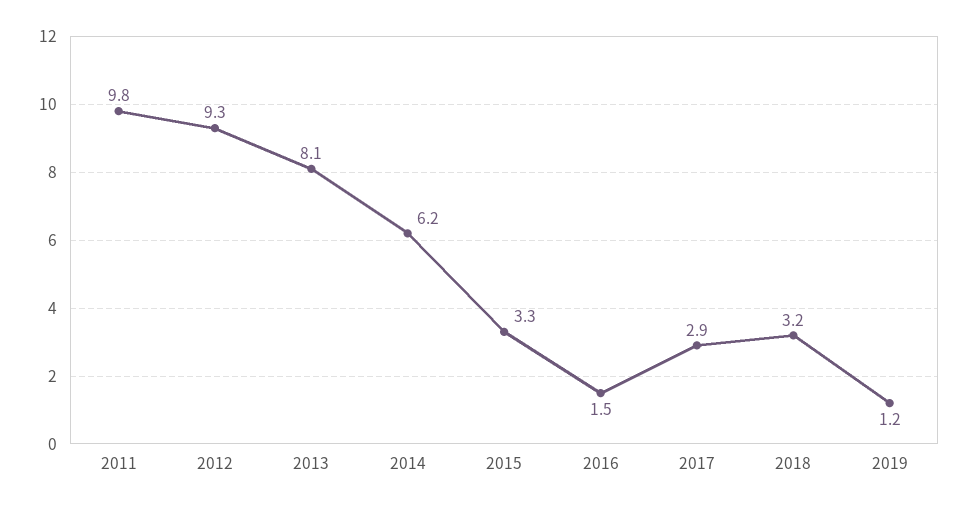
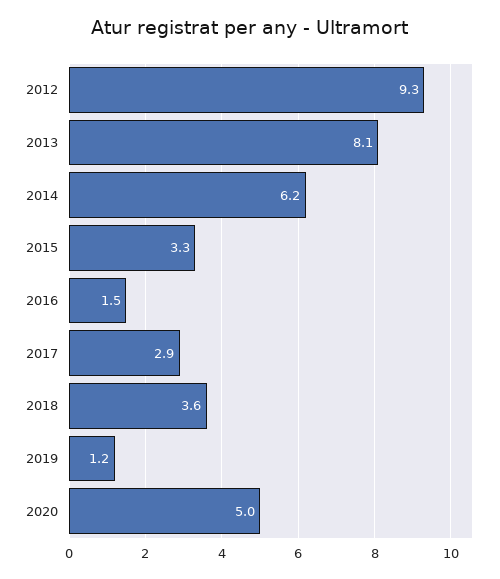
2011: 9.8 -> none
2018: 3.2 -> 3.6
2020: none -> 5

